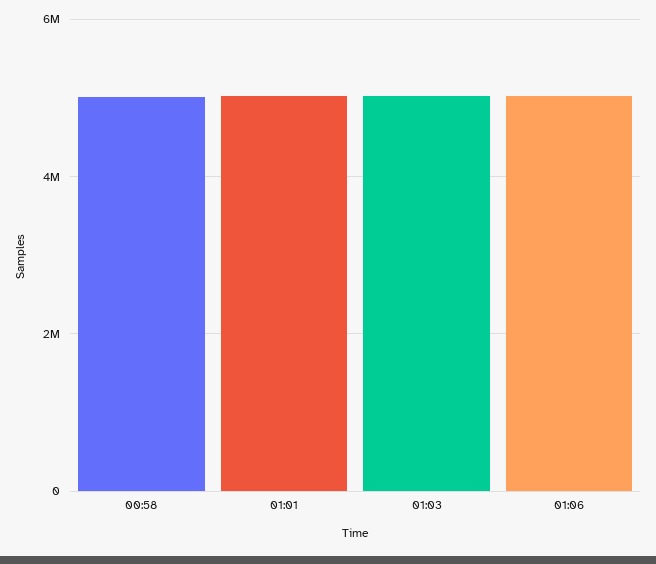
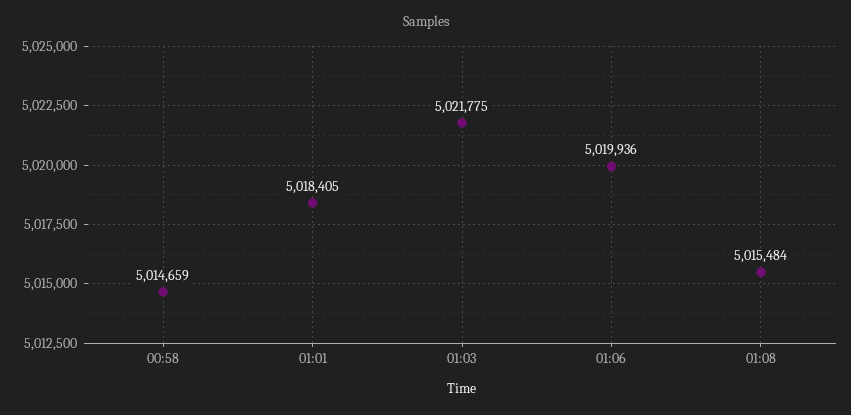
01:08: none -> 5015484

